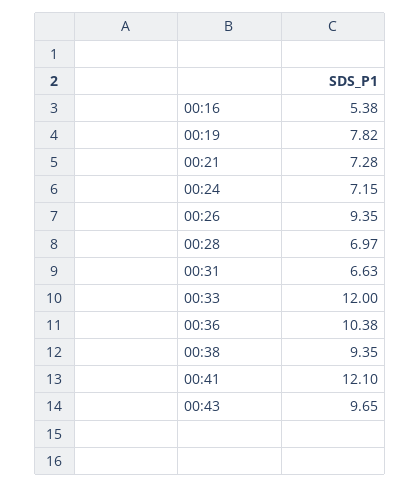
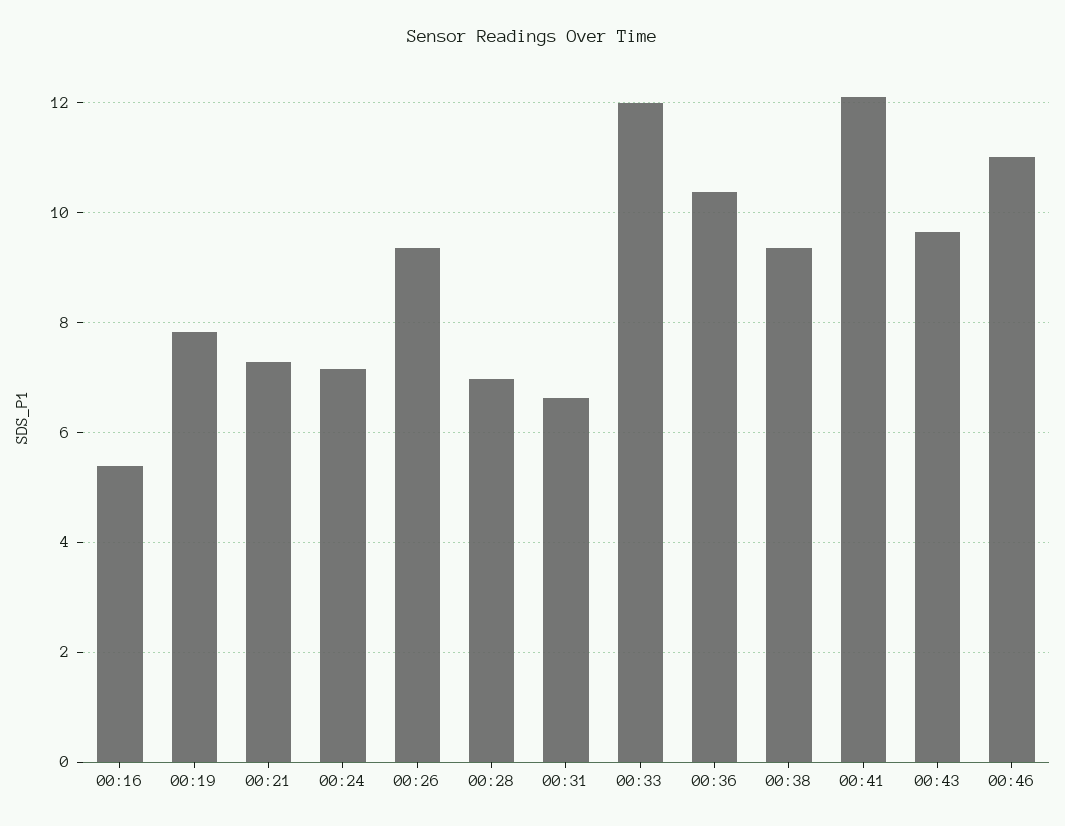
00:46: none -> 11

